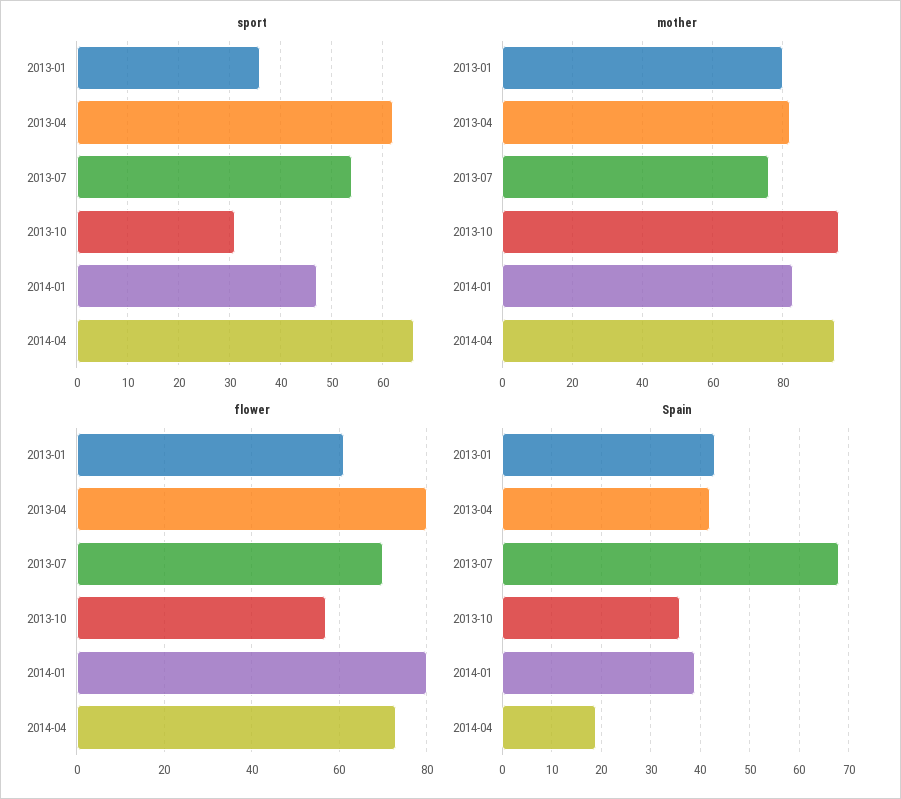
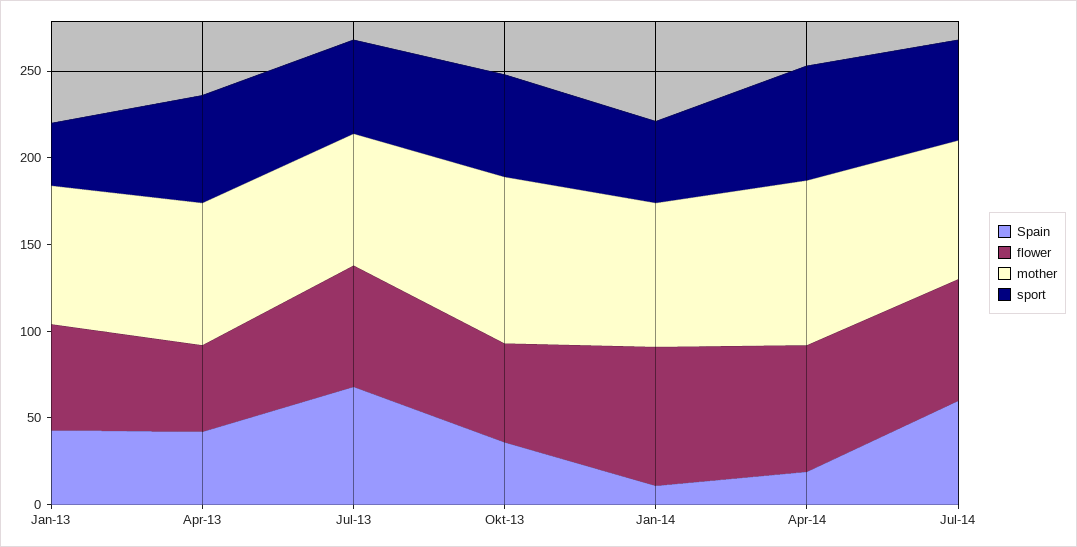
sport, 2013-10: 30 -> 60
flower, 2013-04: 80 -> 50
Spain, 2014-01: 40 -> 10
Spain, Jul-14: none -> 60
flower, Jul-14: none -> 70
mother, Jul-14: none -> 80
sport, Jul-14: none -> 60

